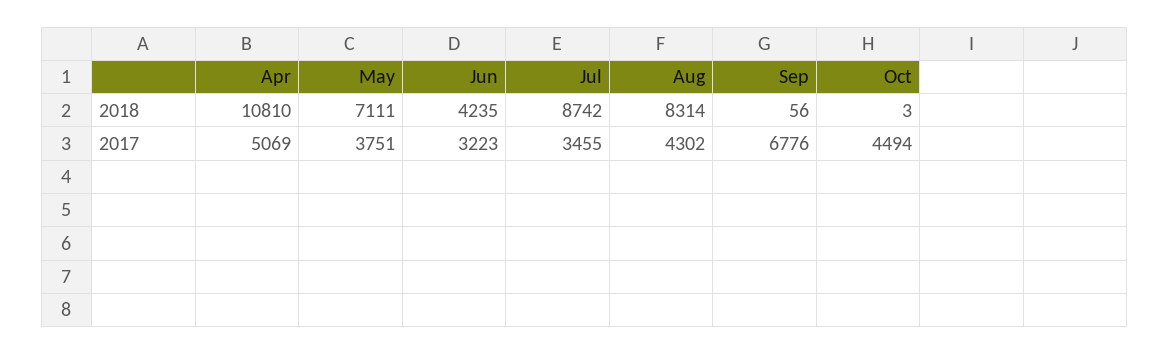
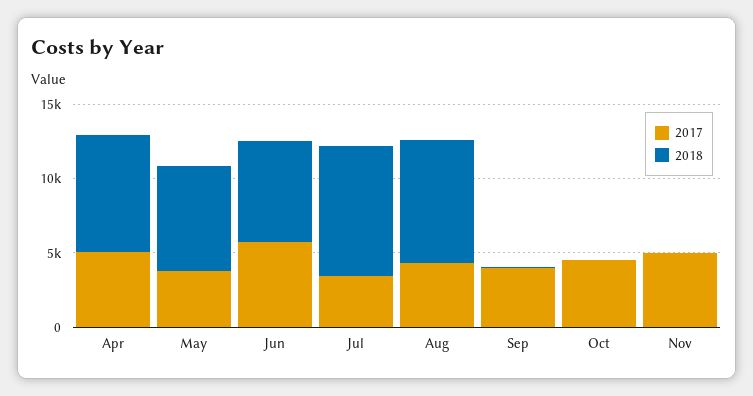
2018, Apr: 10810 -> 8000
2018, Jun: 4235 -> 7000
2017, Jun: 3223 -> 6000
2017, Sep: 6776 -> 4000
2017, Nov: none -> 5000
2018, Nov: none -> 0

